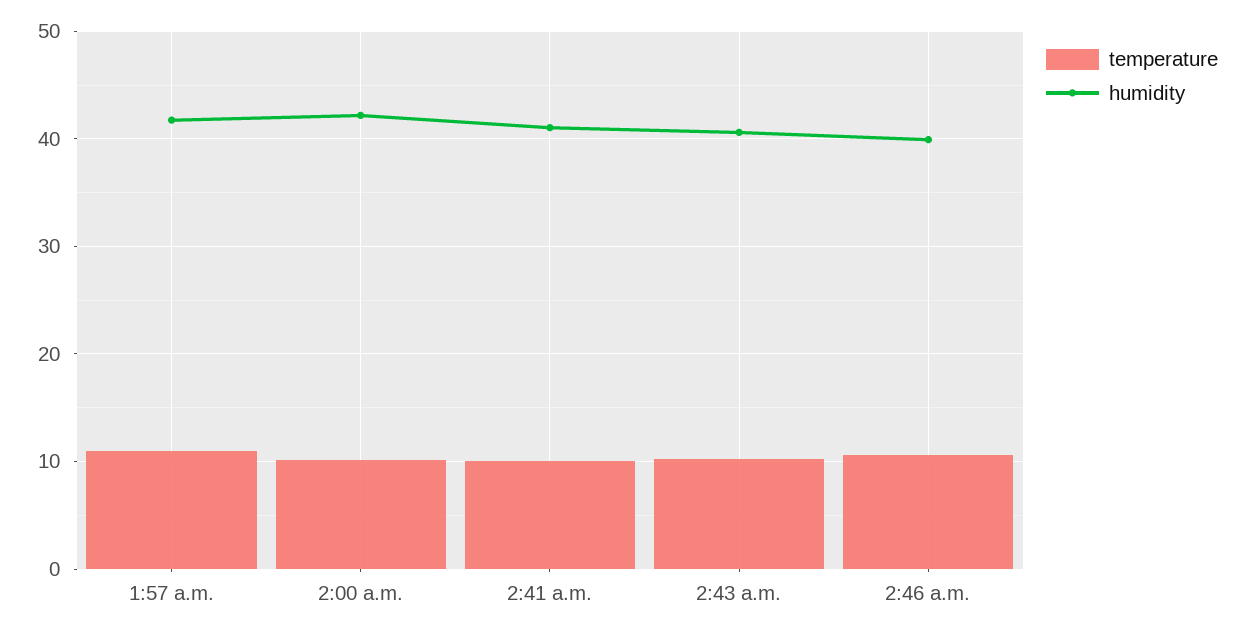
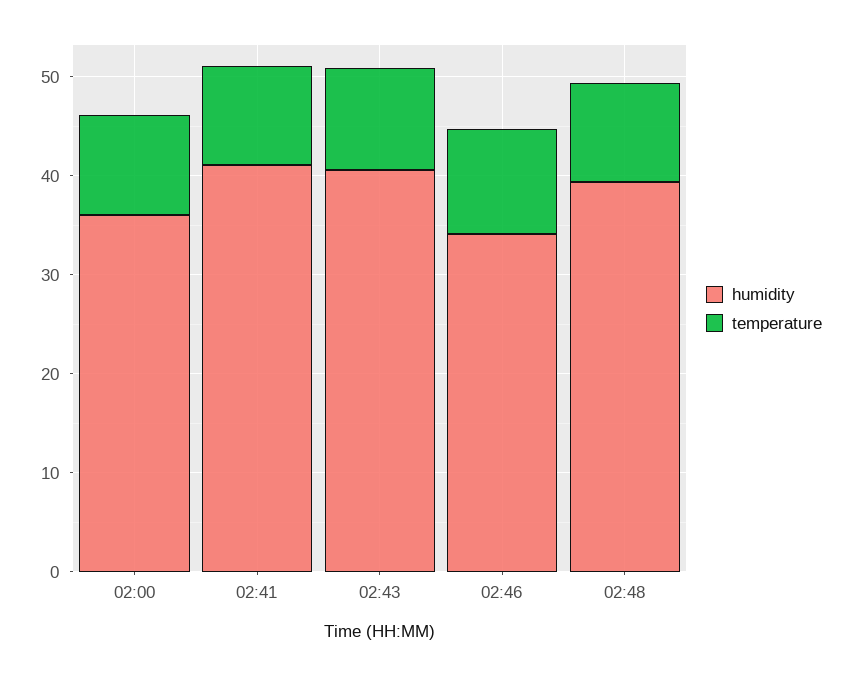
temperature, 1:57 a.m.: 11 -> none
humidity, 1:57 a.m.: 42 -> none
humidity, 2:00 a.m.: 42 -> 36
humidity, 2:46 a.m.: 40 -> 34
humidity, 02:48: none -> 40
temperature, 02:48: none -> 10

